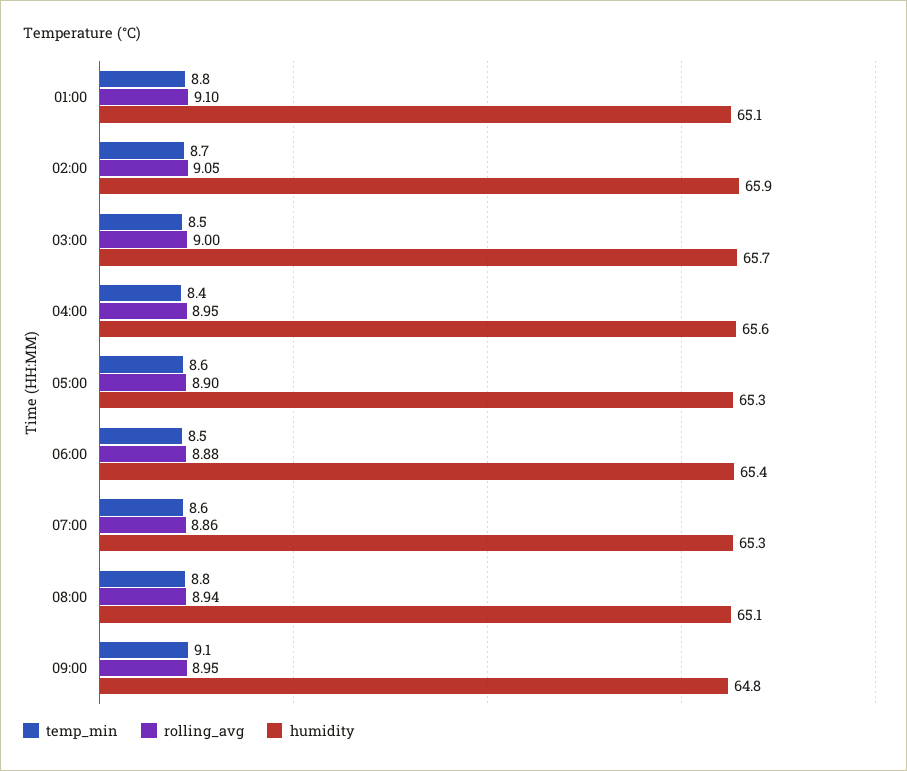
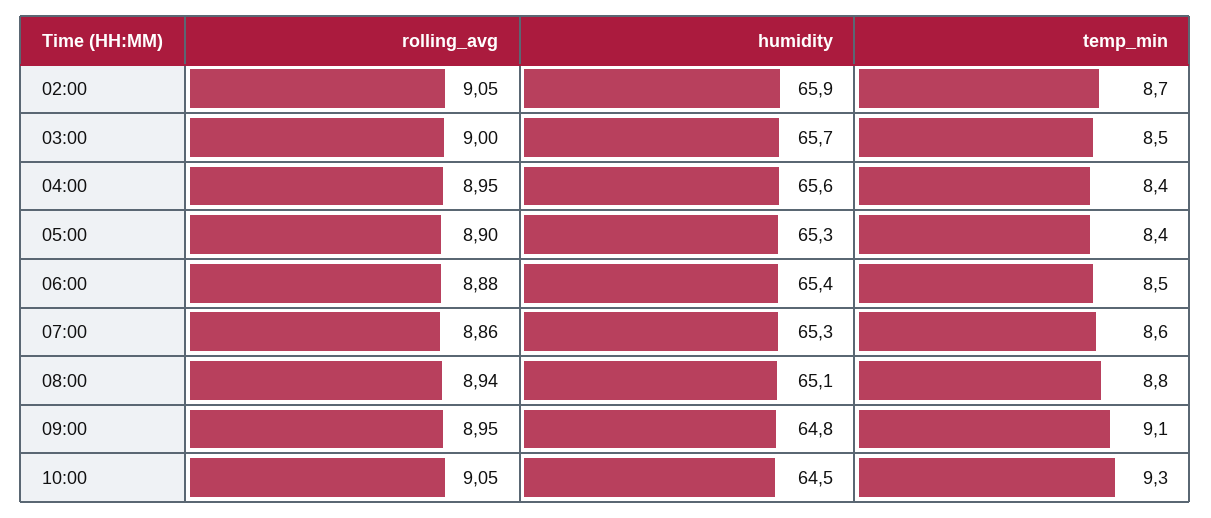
temp_min, 01:00: 8.8 -> none
rolling_avg, 01:00: 9.1 -> none
humidity, 01:00: 65.1 -> none
temp_min, 05:00: 8.6 -> 8.4
rolling_avg, 10:00: none -> 9.05
humidity, 10:00: none -> 64.5
temp_min, 10:00: none -> 9.3

